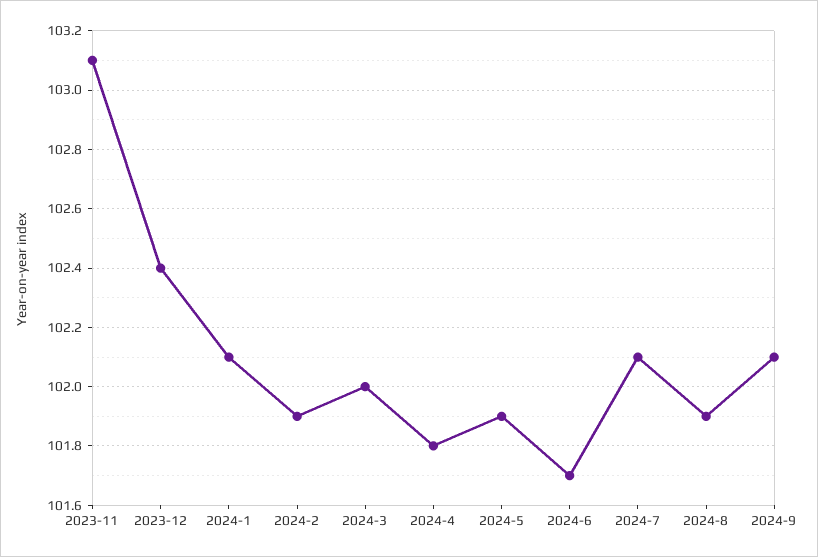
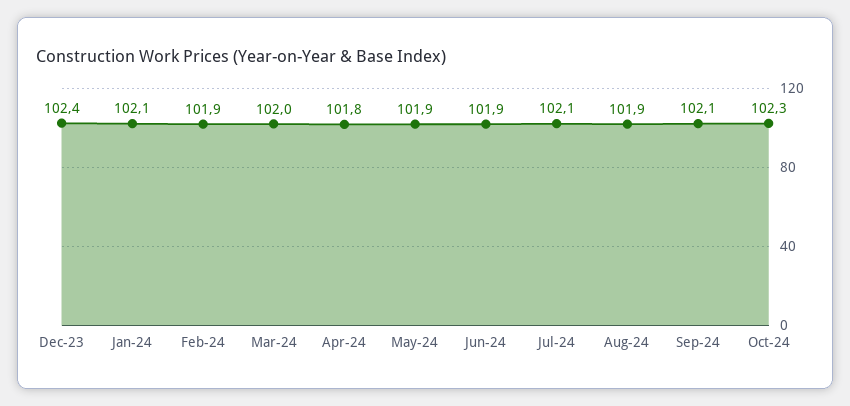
2023-11: 103.1 -> none
2024-6: 101.7 -> 101.9
Oct-24: none -> 102.3

